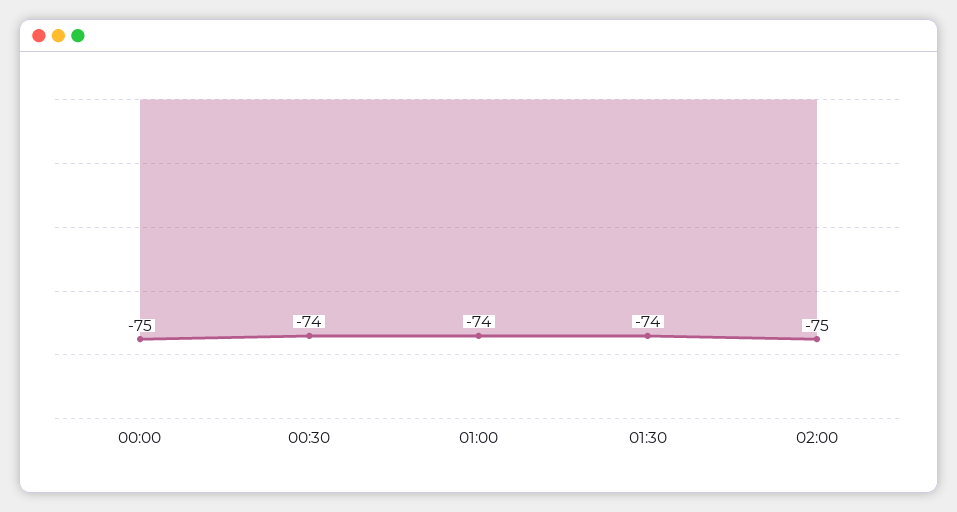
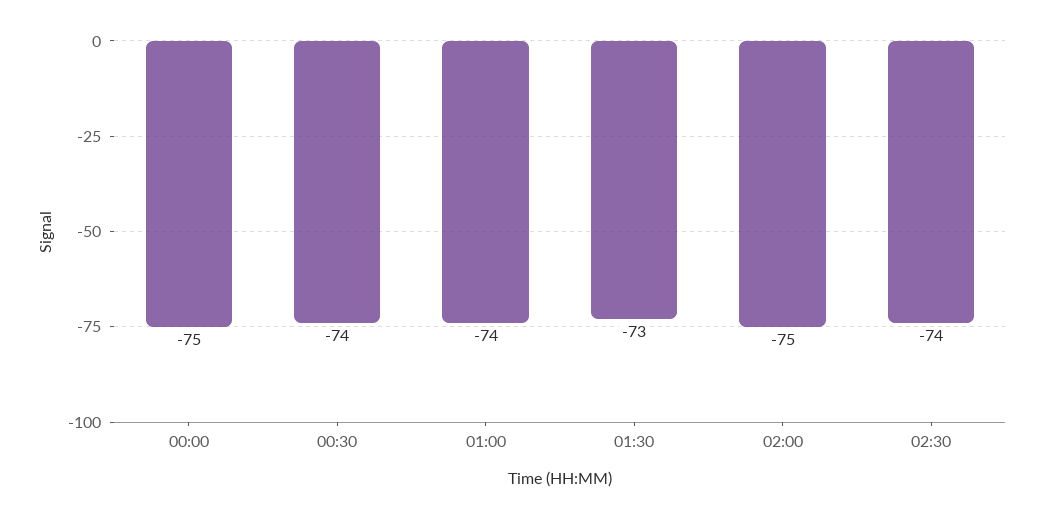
01:30: -74 -> -73
02:30: none -> -74

